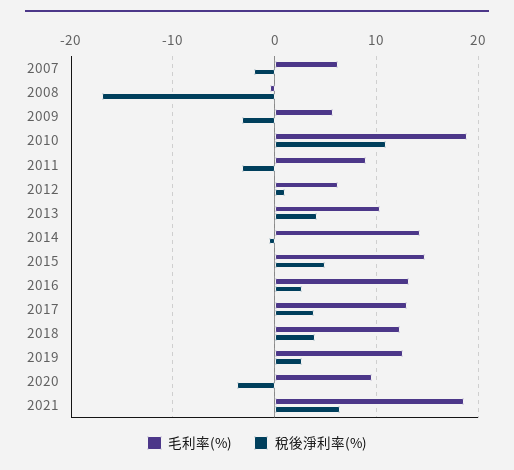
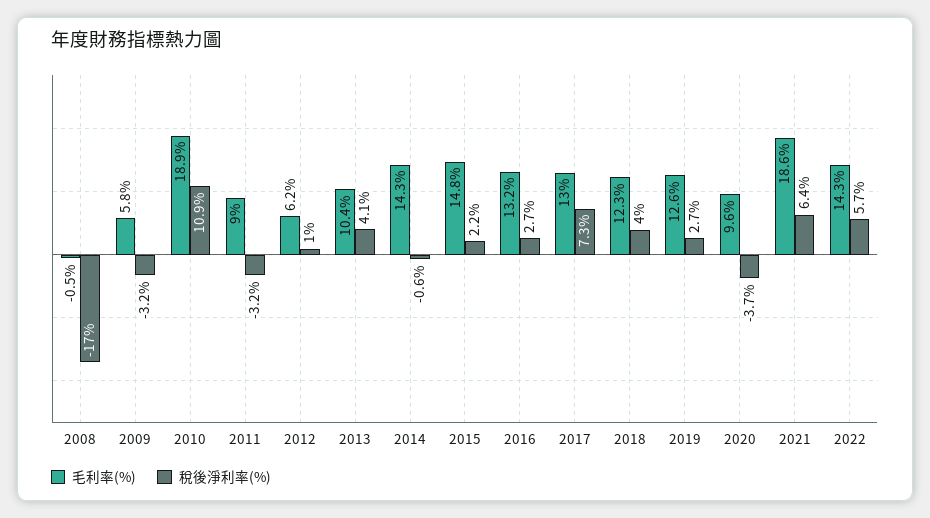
毛利率(%), 2007: 6 -> none
稅後淨利率(%), 2007: -2 -> none
稅後淨利率(%), 2015: 5 -> 2.2
稅後淨利率(%), 2017: 4 -> 7.3
毛利率(%), 2022: none -> 14.3
稅後淨利率(%), 2022: none -> 5.7

